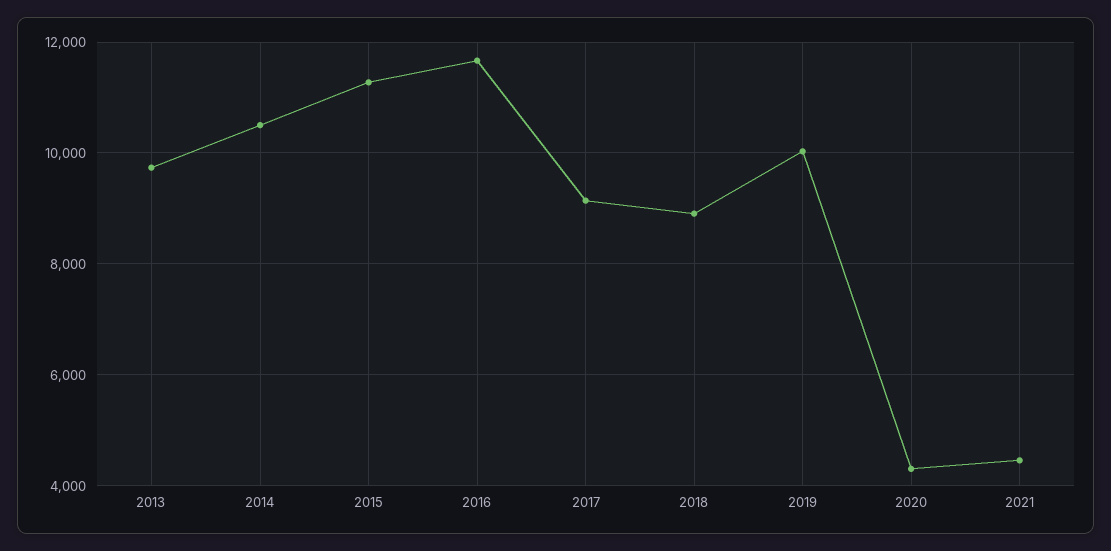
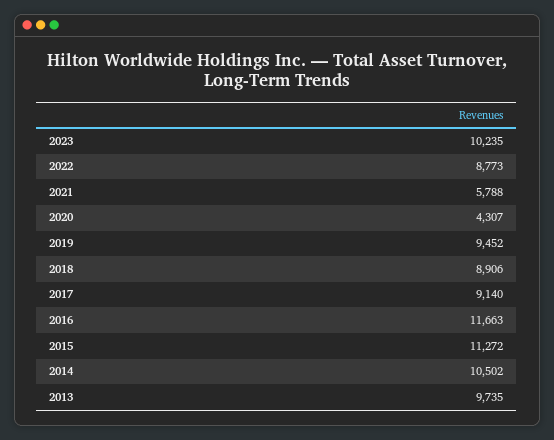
2019: 10000 -> 9452
2021: 4400 -> 5788
2023: none -> 10235
2022: none -> 8773

